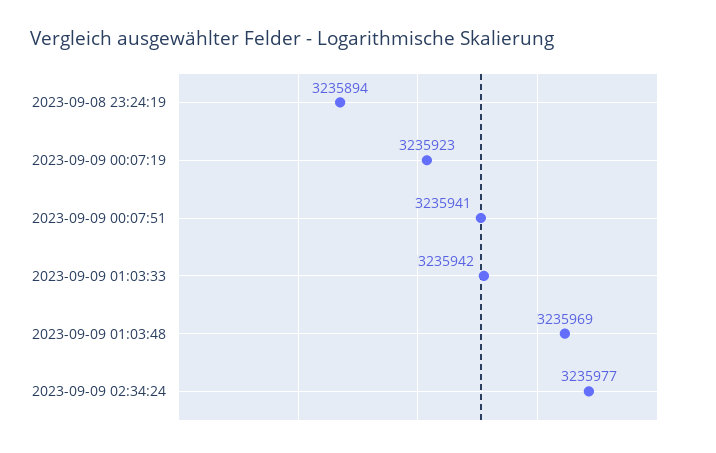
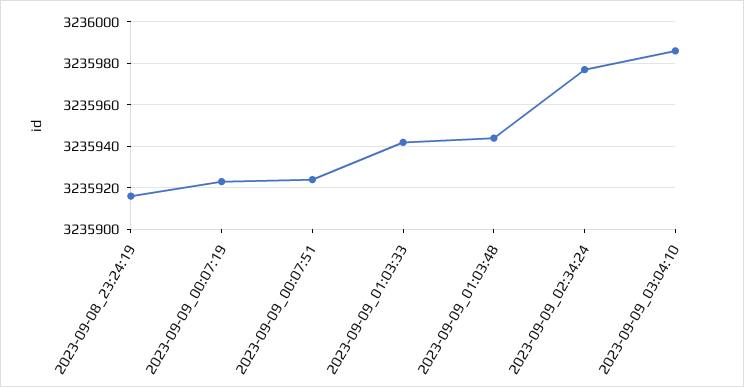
2023-09-08 23:24:19: 3235894 -> 3235915
2023-09-09 00:07:51: 3235941 -> 3235925
2023-09-09 01:03:48: 3235969 -> 3235945
2023-09-09_03:04:10: none -> 3235985

